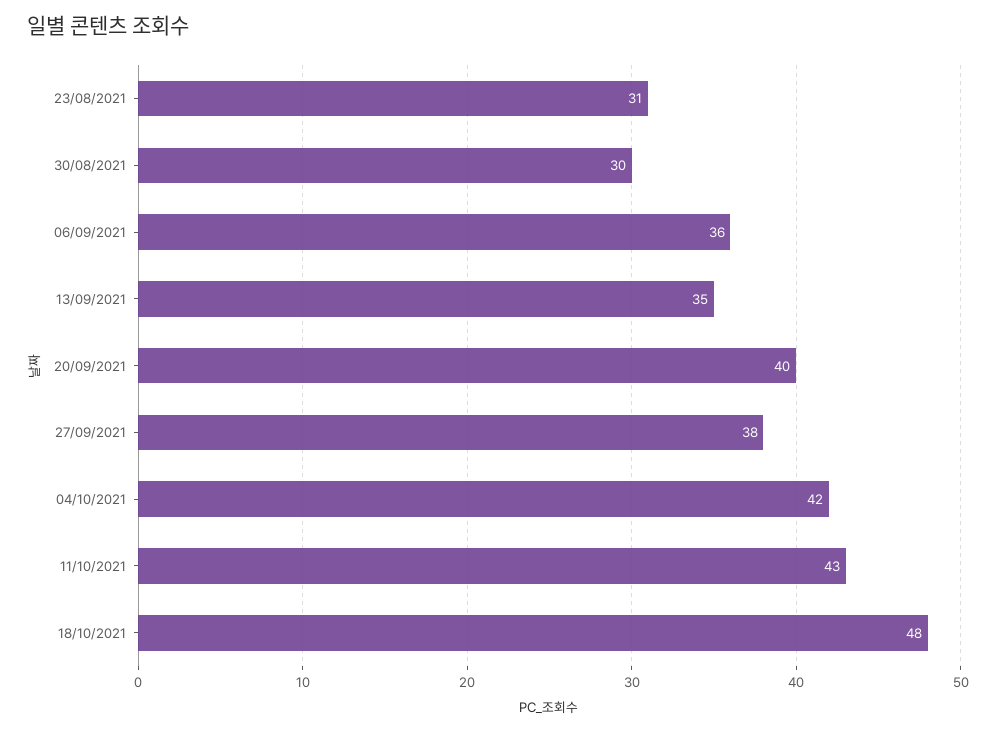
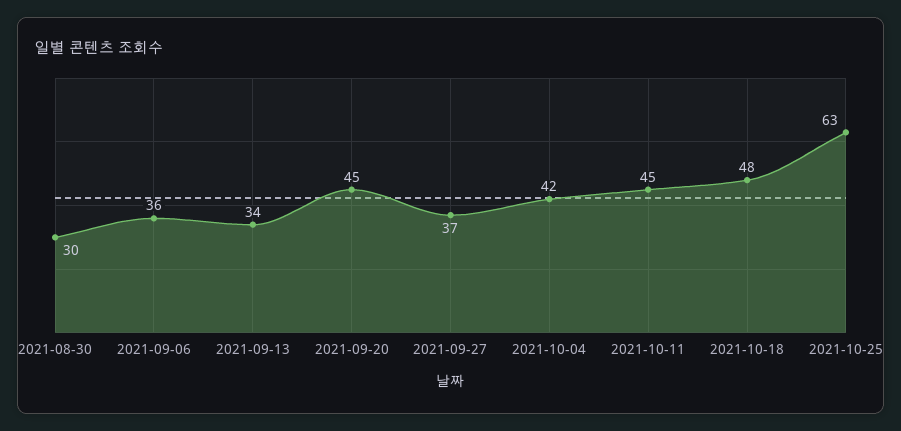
23/08/2021: 31 -> none
13/09/2021: 35 -> 34
20/09/2021: 40 -> 45
27/09/2021: 38 -> 37
11/10/2021: 43 -> 45
2021-10-25: none -> 63

